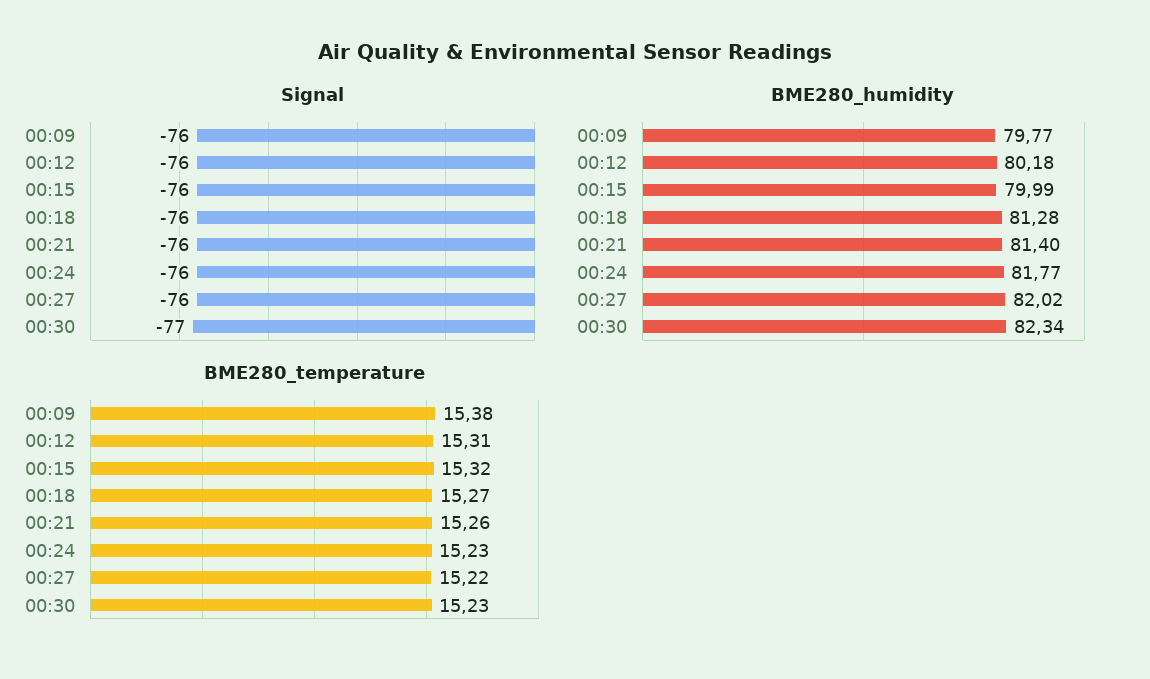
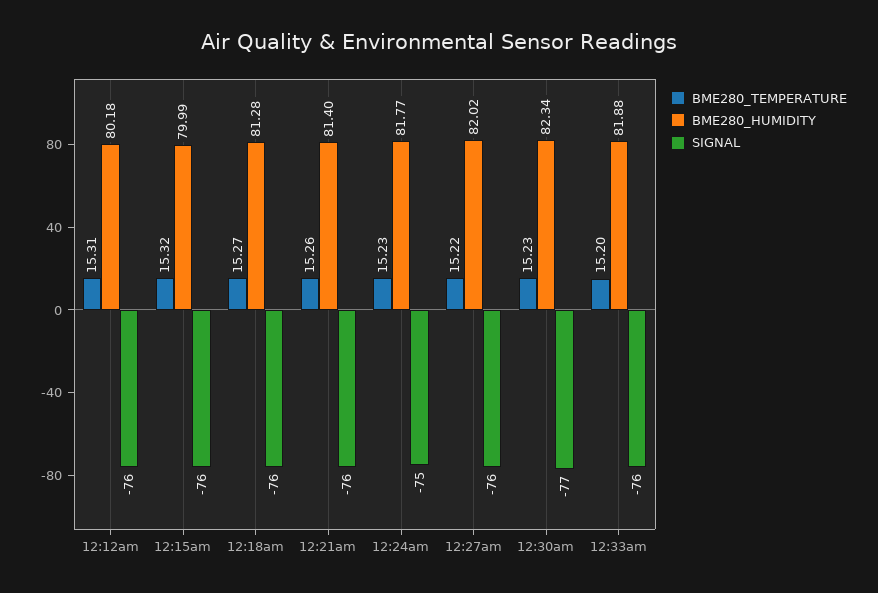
Signal, 00:09: -76 -> none
Signal, 00:24: -76 -> -75
BME280_humidity, 00:09: 79.77 -> none
BME280_temperature, 00:09: 15.38 -> none
BME280_temperature, 12:33am: none -> 15.2
BME280_humidity, 12:33am: none -> 81.88
Signal, 12:33am: none -> -76

